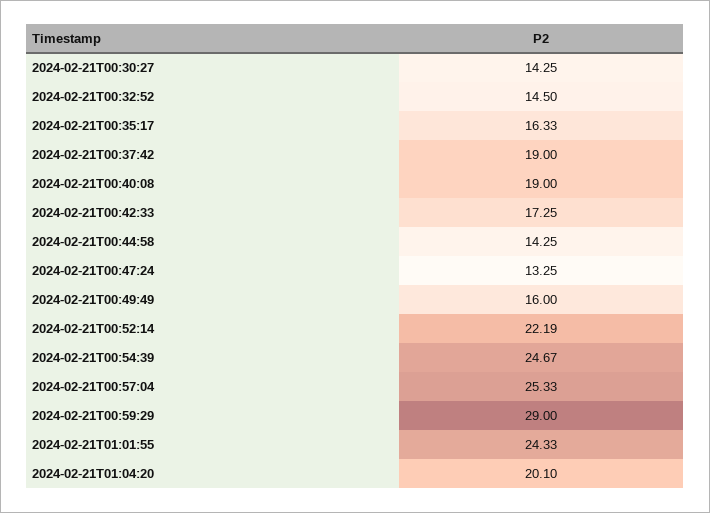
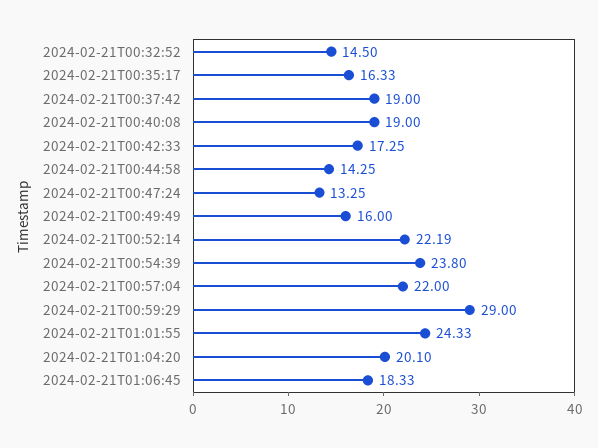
2024-02-21T00:30:27: 14.25 -> none
2024-02-21T00:54:39: 24.67 -> 23.8
2024-02-21T00:57:04: 25.33 -> 22
2024-02-21T01:06:45: none -> 18.33

